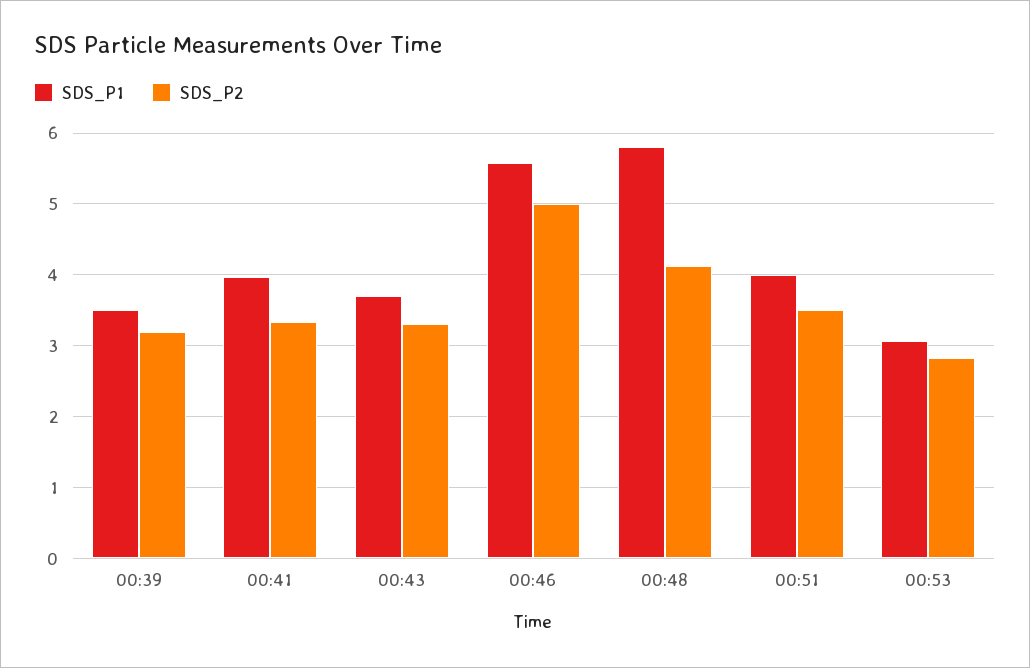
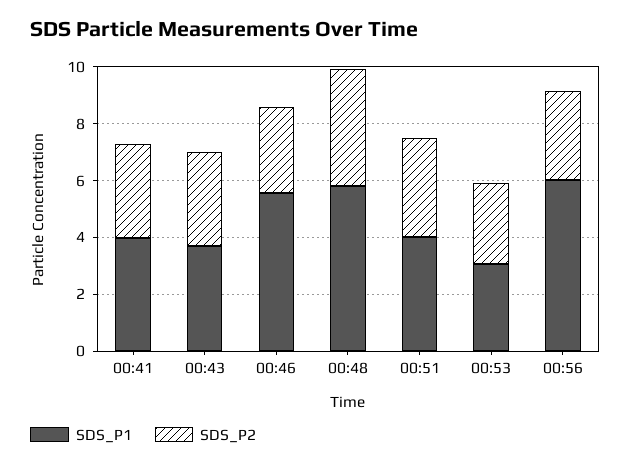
SDS_P1, 00:39: 3.5 -> none
SDS_P2, 00:39: 3.2 -> none
SDS_P2, 00:46: 5 -> 3
SDS_P1, 00:56: none -> 6
SDS_P2, 00:56: none -> 3

